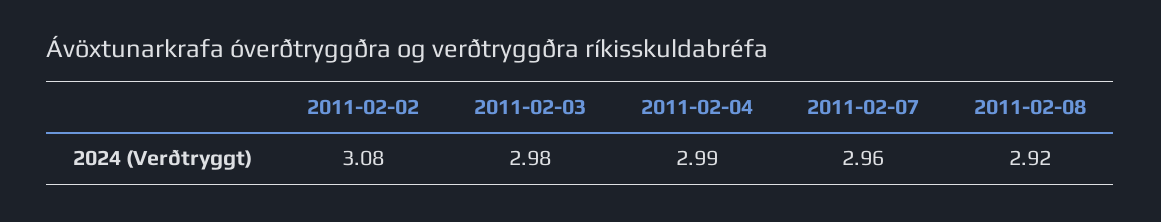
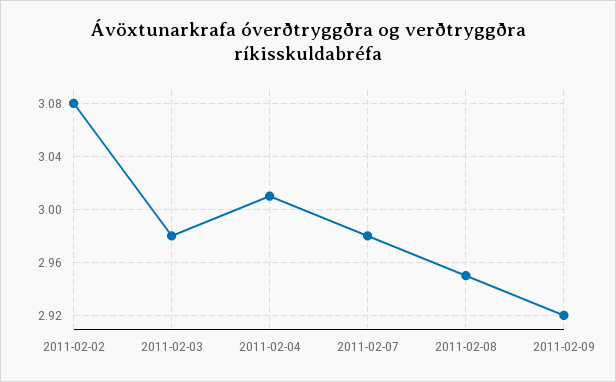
2011-02-04: 2.99 -> 3.01
2011-02-07: 2.96 -> 2.98
2011-02-08: 2.92 -> 2.95
2011-02-09: none -> 2.92

